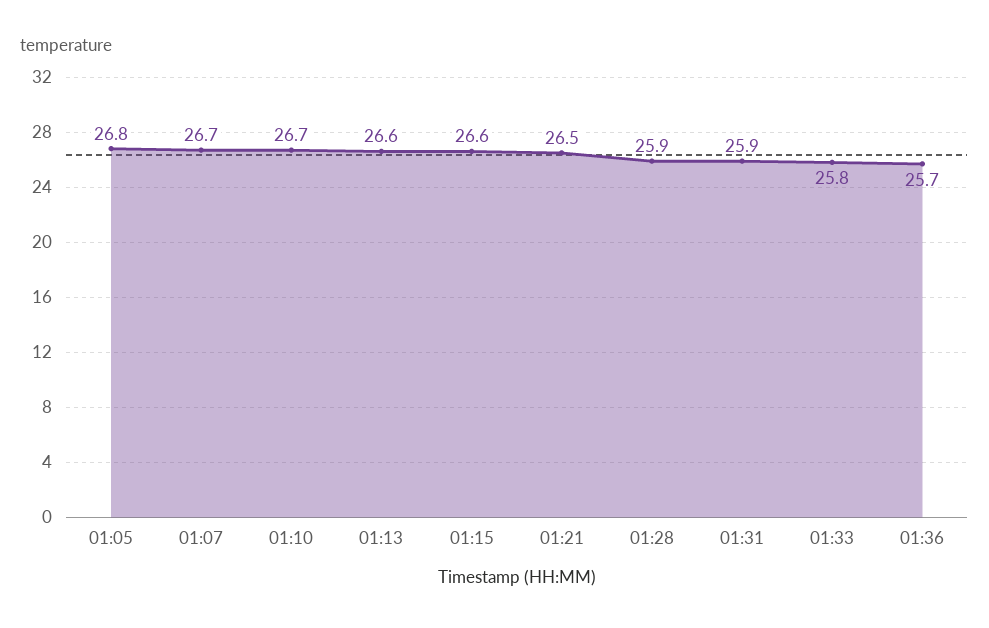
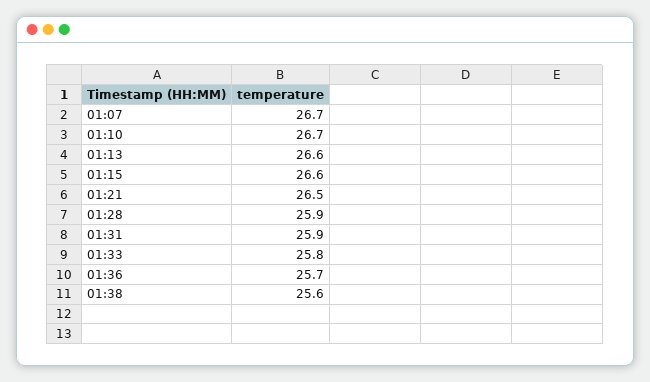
01:05: 26.8 -> none
01:38: none -> 25.6

